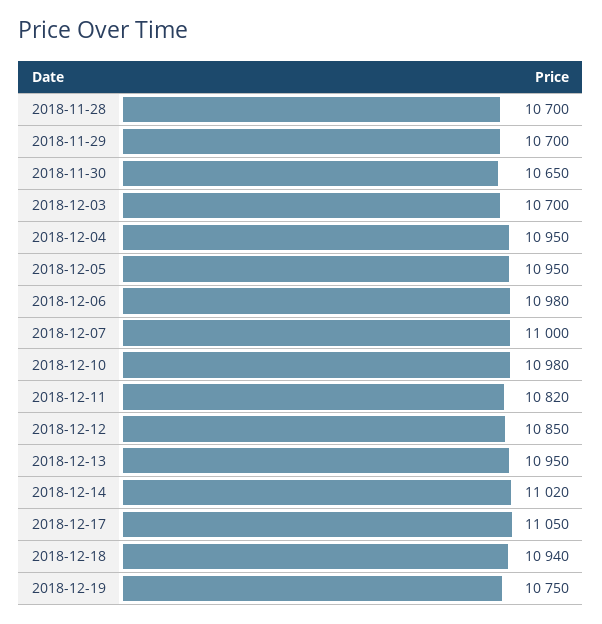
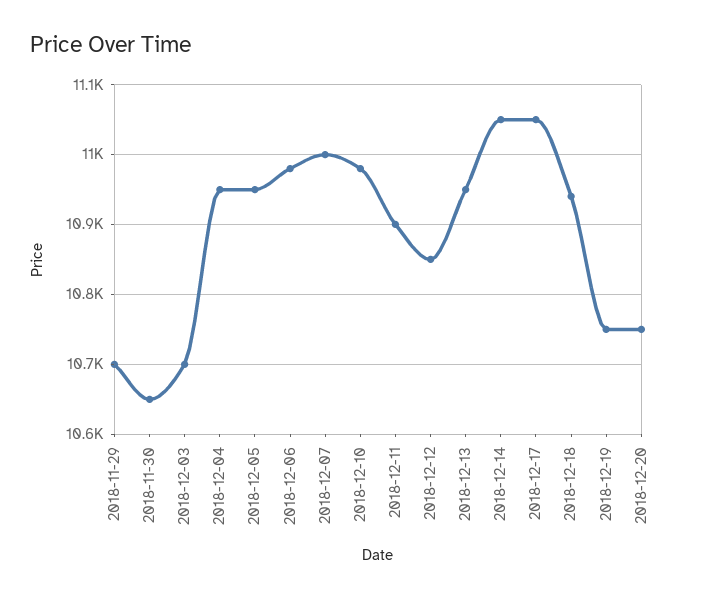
2018-11-28: 10700 -> none
2018-12-11: 10820 -> 10900
2018-12-14: 11020 -> 11050
2018-12-20: none -> 10750

